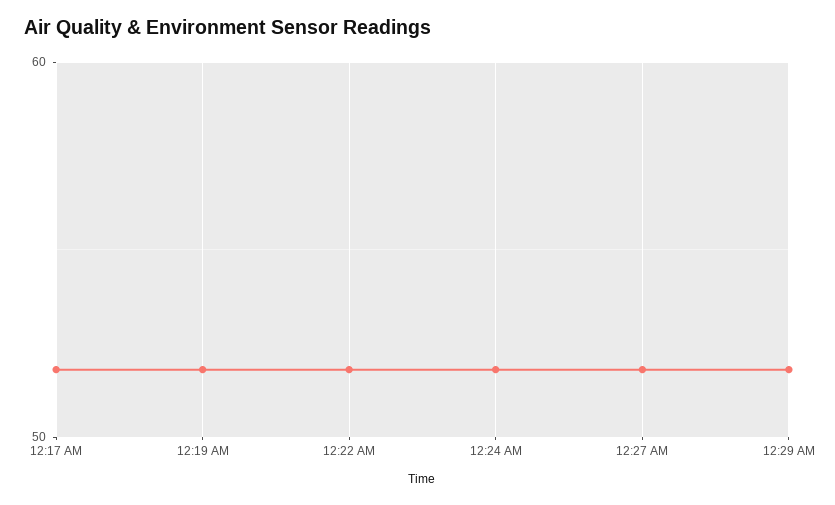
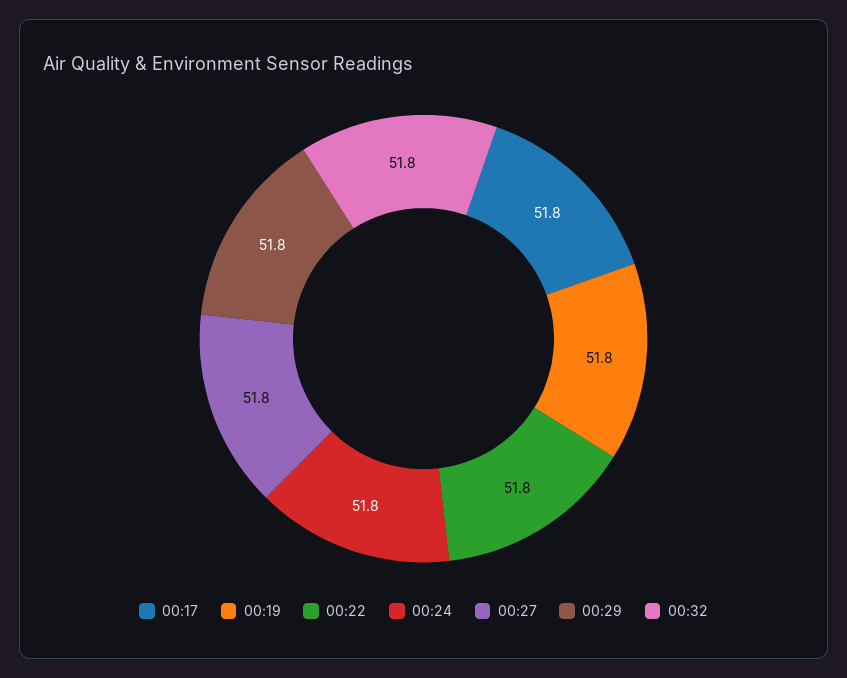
00:32: none -> 51.8

